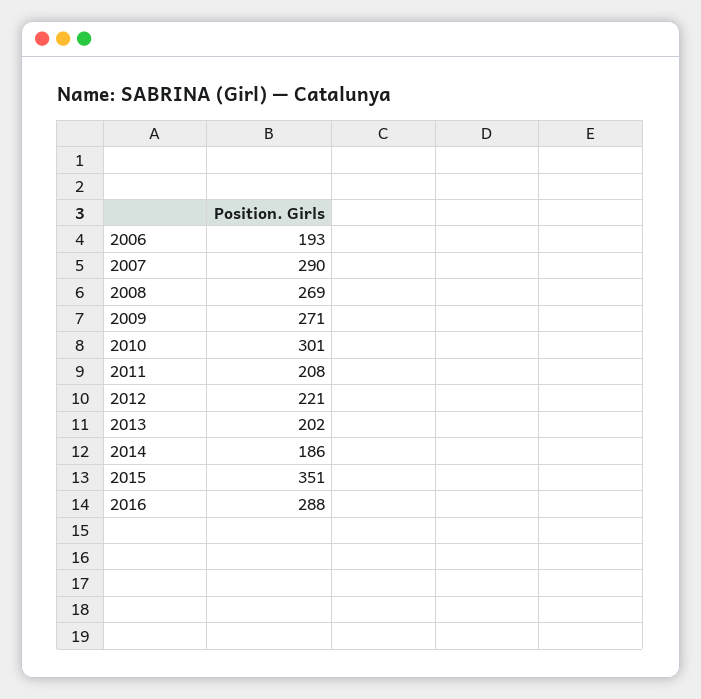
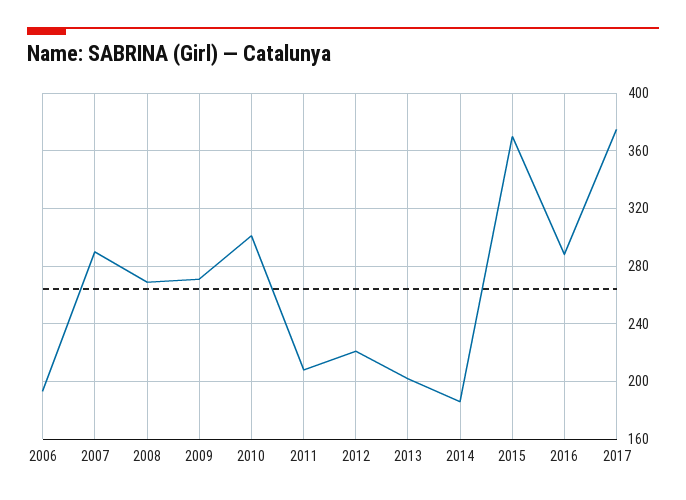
2015: 351 -> 370
2017: none -> 375

